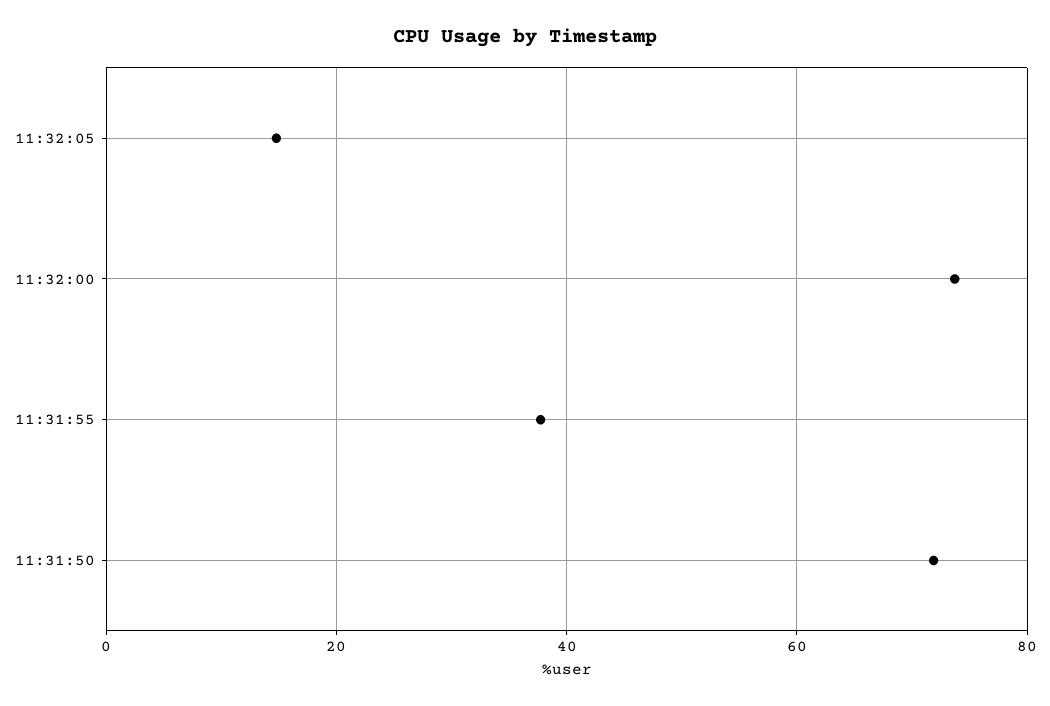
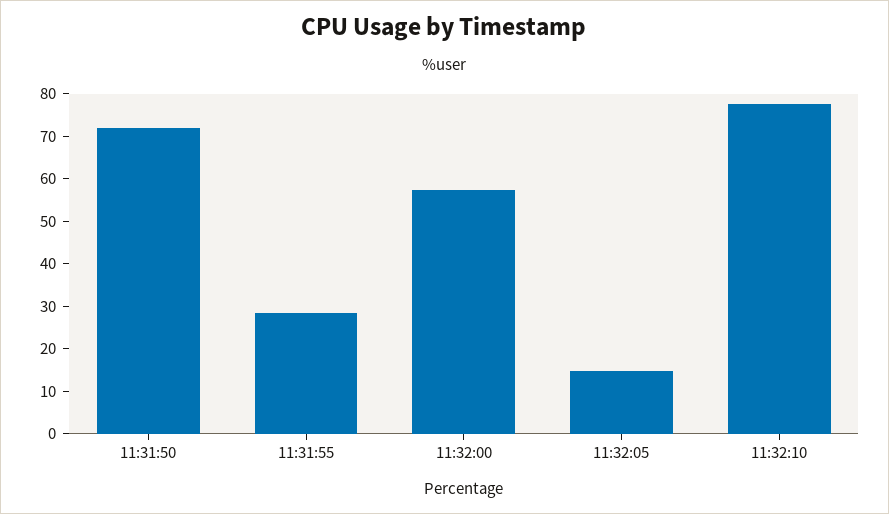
11:32:00: 74 -> 58
11:31:55: 38 -> 28
11:32:10: none -> 78

